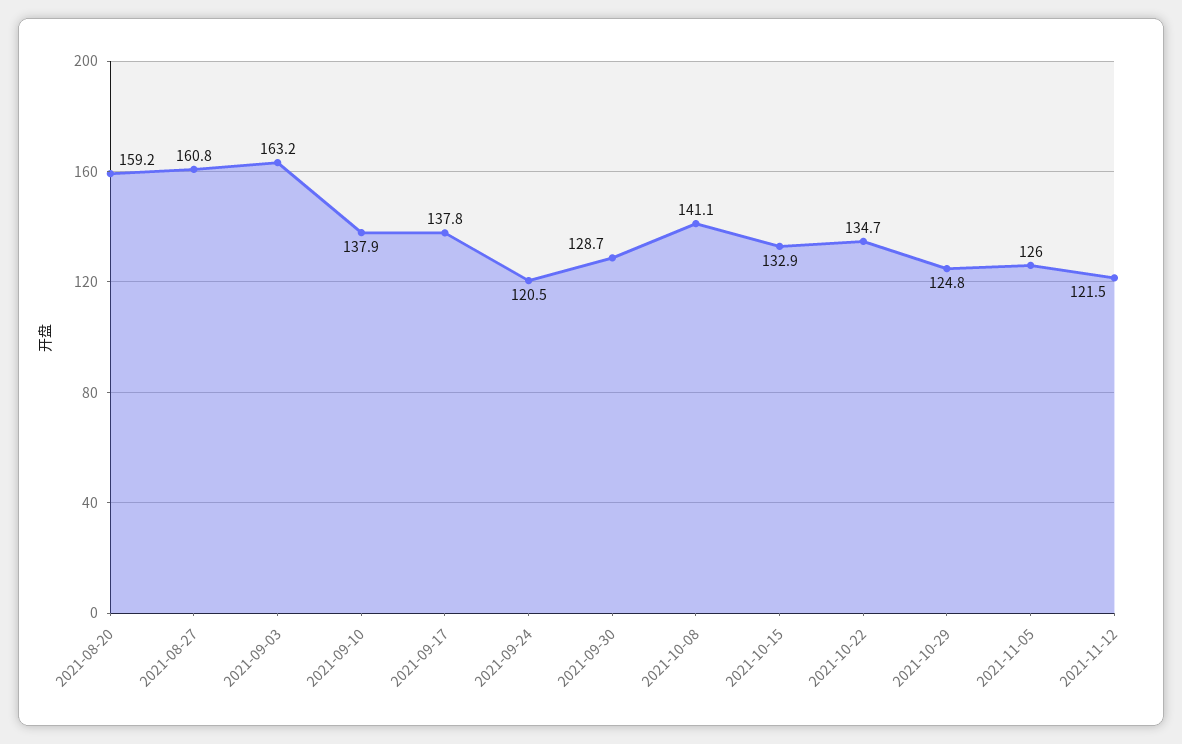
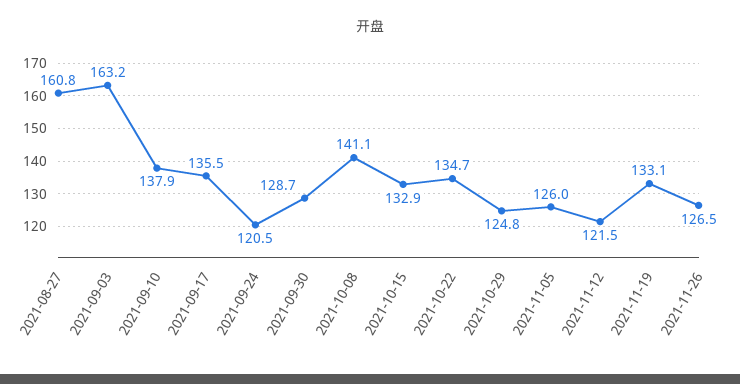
2021-08-20: 159.2 -> none
2021-09-17: 137.8 -> 135.5
2021-11-19: none -> 133.1
2021-11-26: none -> 126.5

